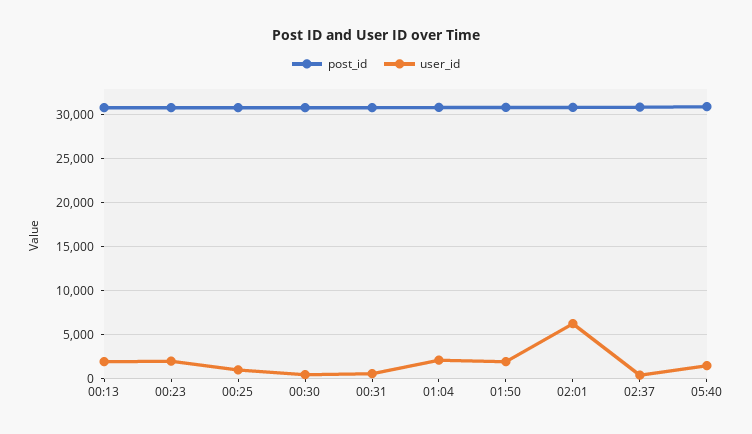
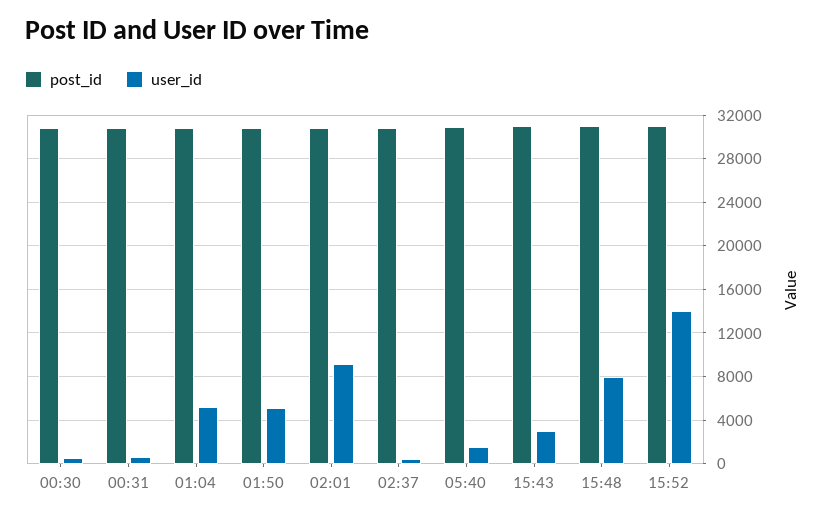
post_id, 00:13: 31000 -> none
user_id, 00:13: 2000 -> none
post_id, 00:23: 31000 -> none
user_id, 00:23: 2000 -> none
post_id, 00:25: 31000 -> none
user_id, 00:25: 1000 -> none
user_id, 01:04: 2000 -> 5000
user_id, 01:50: 2000 -> 5000
user_id, 02:01: 6000 -> 9000
post_id, 15:43: none -> 31000
user_id, 15:43: none -> 3000
post_id, 15:48: none -> 31000
user_id, 15:48: none -> 8000
post_id, 15:52: none -> 31000
user_id, 15:52: none -> 14000

